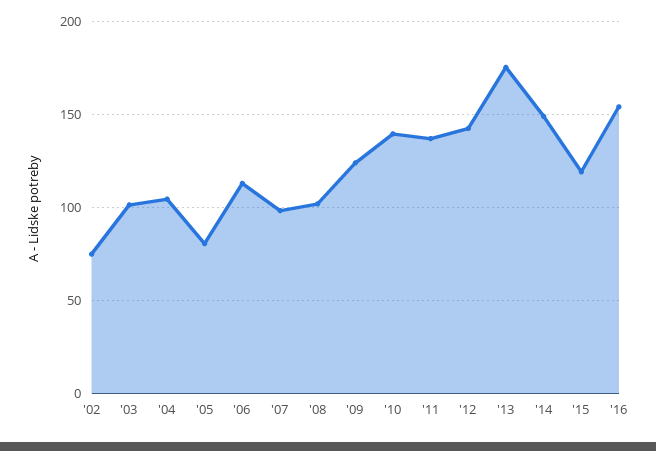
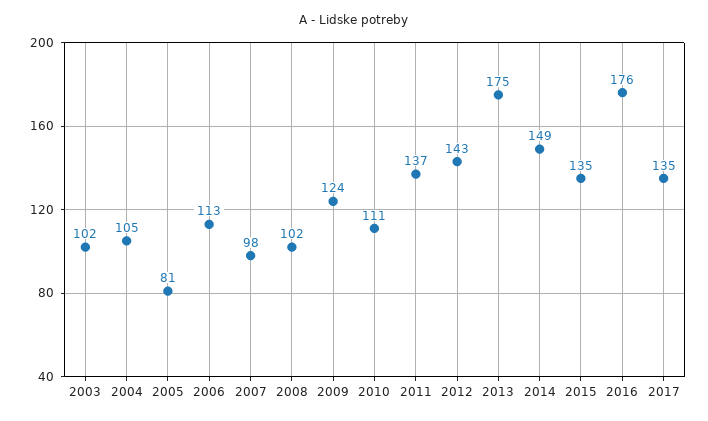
'02: 75 -> none
'10: 140 -> 111
'15: 120 -> 135
'16: 155 -> 176
2017: none -> 135

